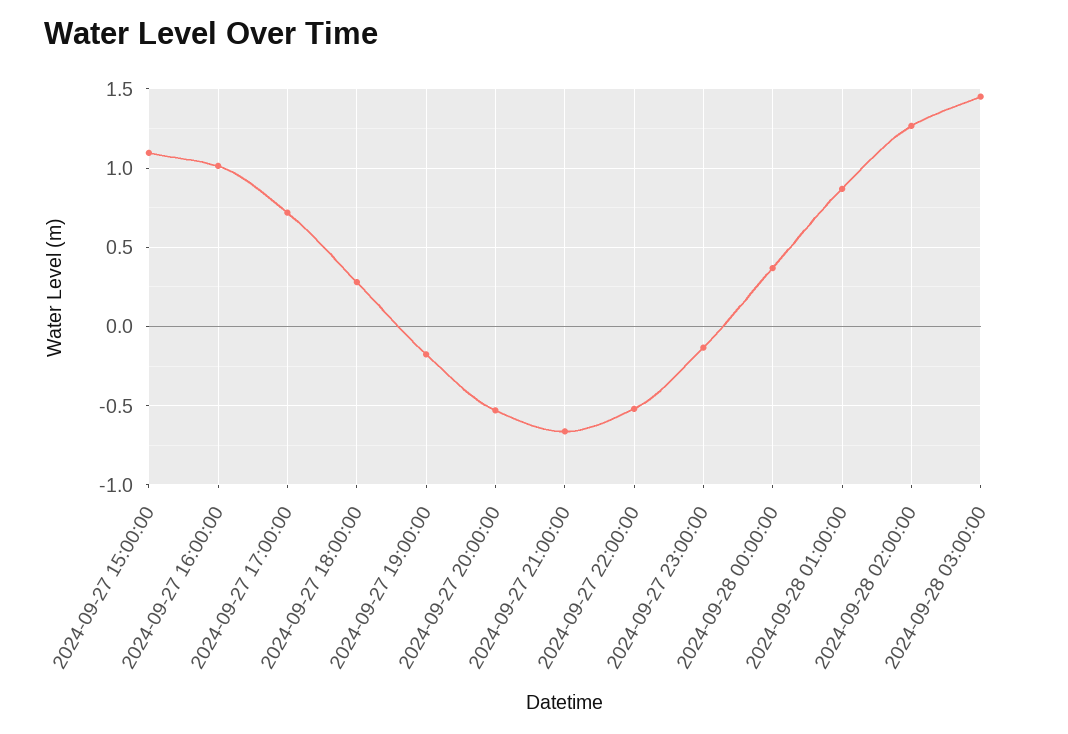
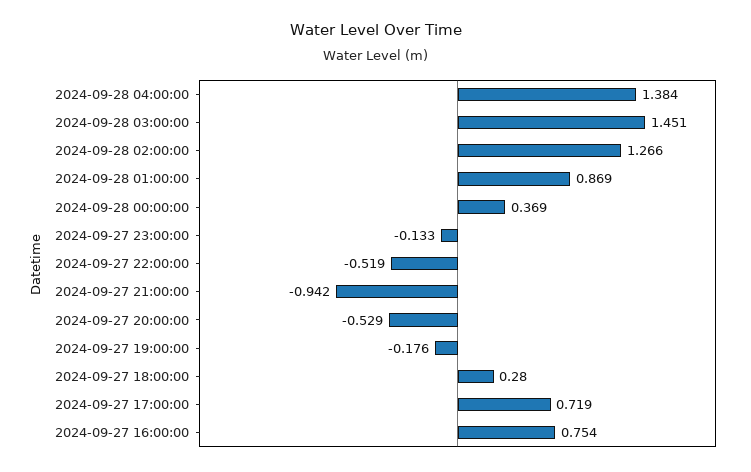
2024-09-27 15:00:00: 1.1 -> none
2024-09-27 16:00:00: 1 -> 0.754
2024-09-27 21:00:00: -0.65 -> -0.942
2024-09-28 04:00:00: none -> 1.384

